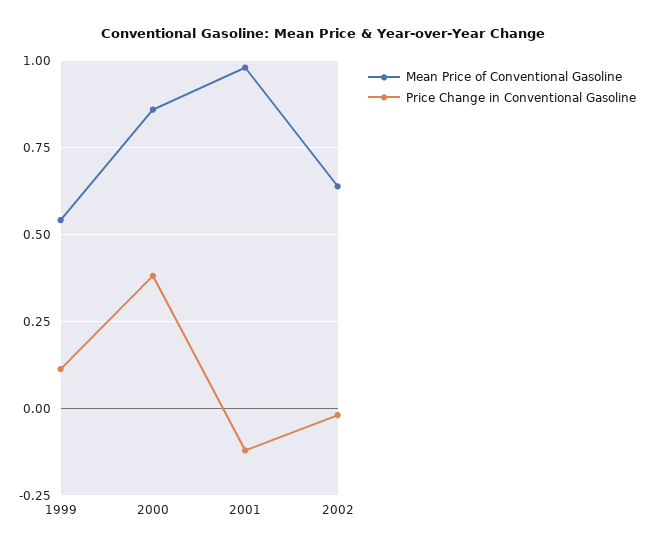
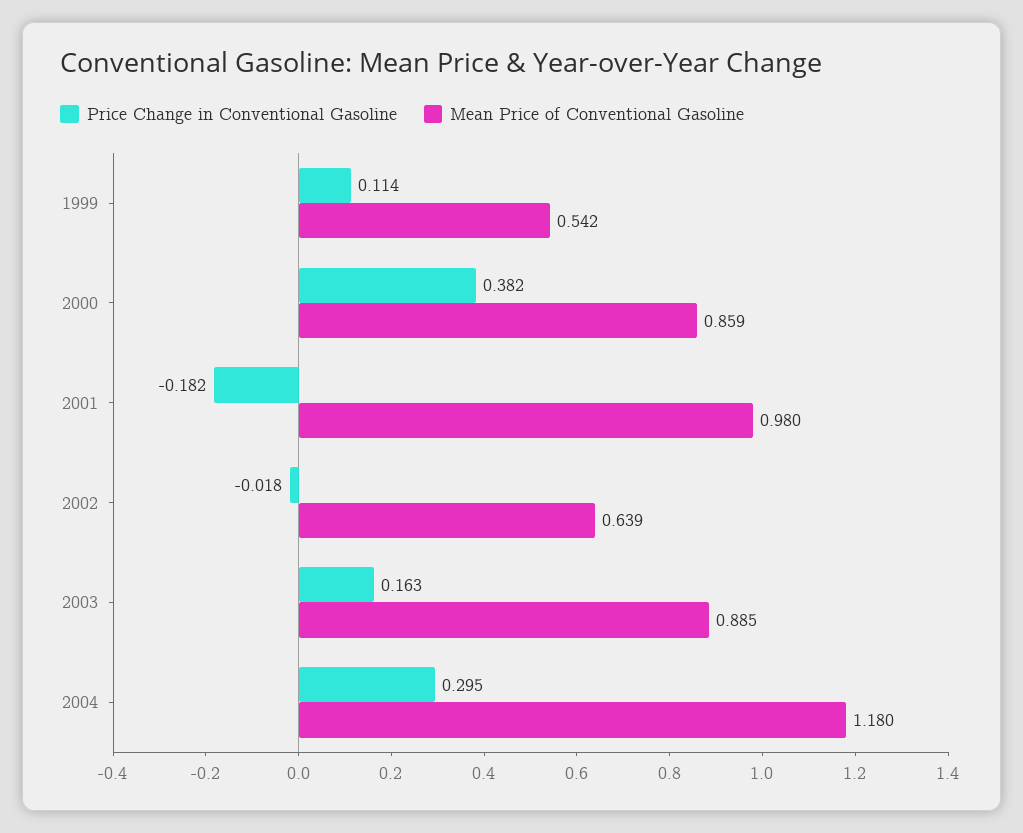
Price Change in Conventional Gasoline, 2001: -0.125 -> -0.182
Price Change in Conventional Gasoline, 2003: none -> 0.163
Mean Price of Conventional Gasoline, 2003: none -> 0.885
Price Change in Conventional Gasoline, 2004: none -> 0.295
Mean Price of Conventional Gasoline, 2004: none -> 1.18

